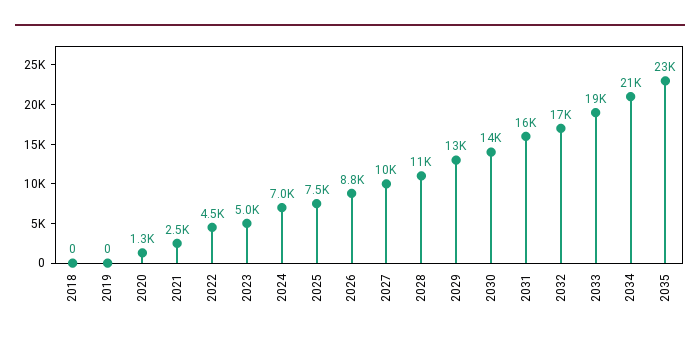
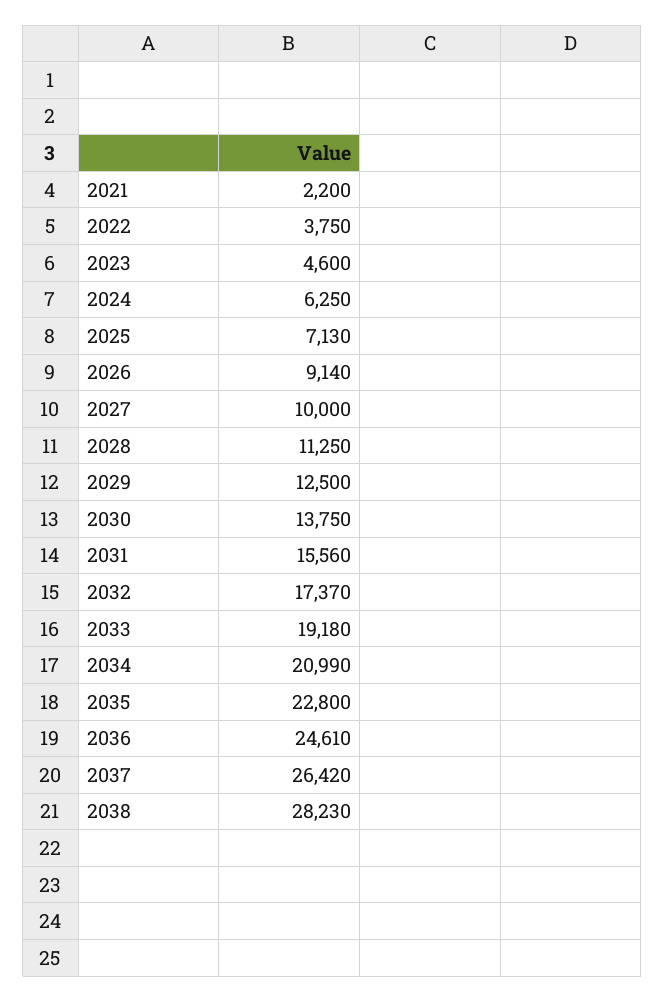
2018: 0 -> none
2019: 0 -> none
2020: 1300 -> none
2021: 2500 -> 2200
2022: 4500 -> 3750
2023: 5000 -> 4600
2024: 7000 -> 6250
2025: 7500 -> 7130
2026: 8800 -> 9140
2036: none -> 24610
2037: none -> 26420
2038: none -> 28230

